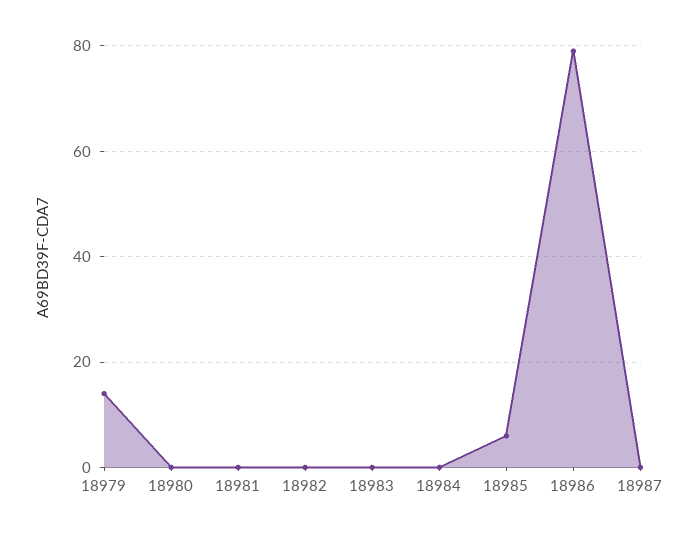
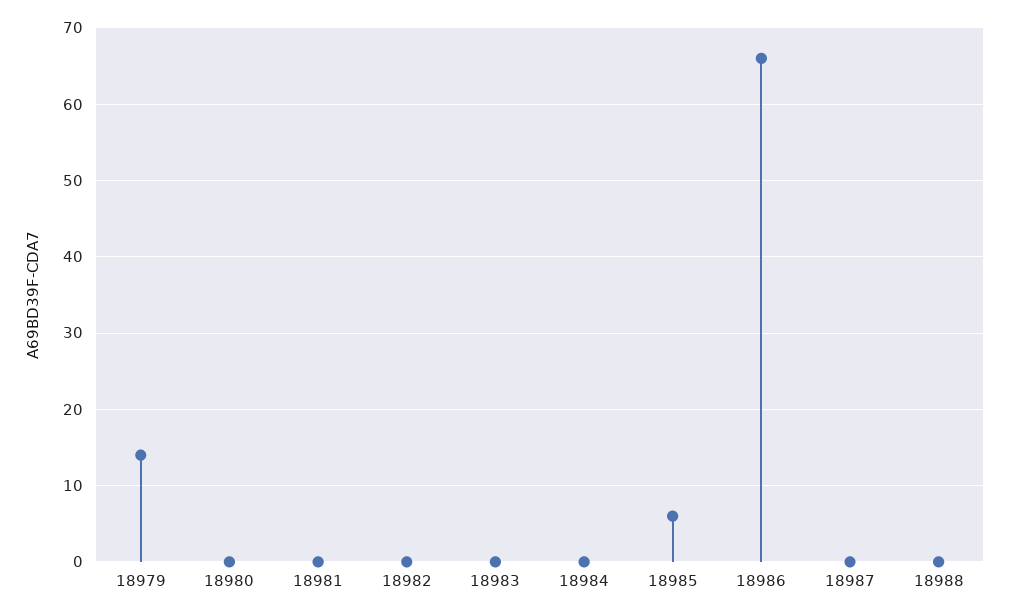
18986: 80 -> 66
18988: none -> 0

